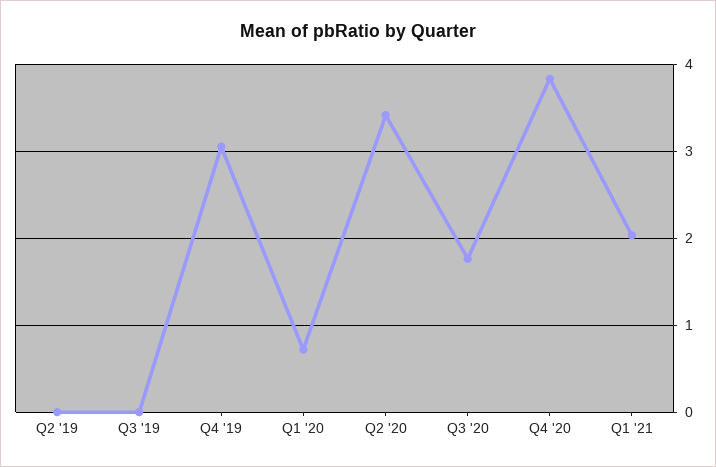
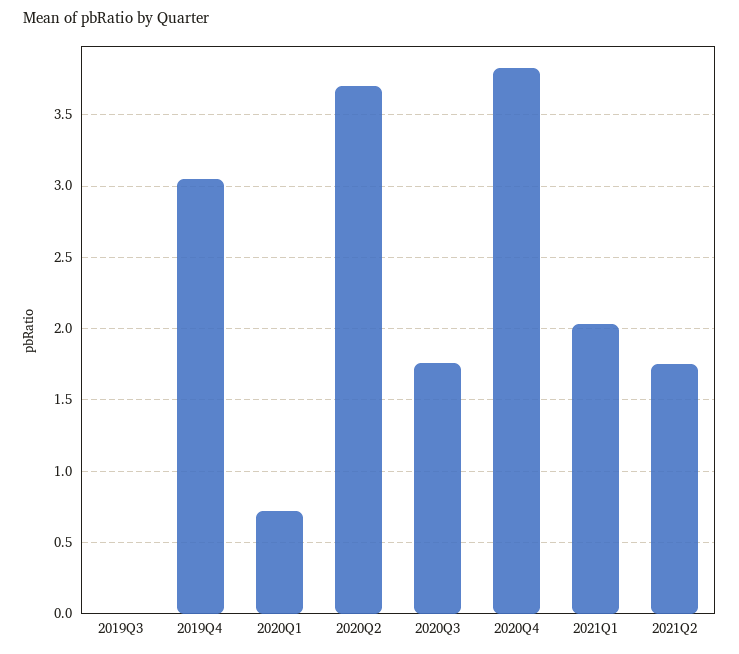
Q2 '19: 0 -> none
Q2 '20: 3.4 -> 3.7
2021Q2: none -> 1.75

